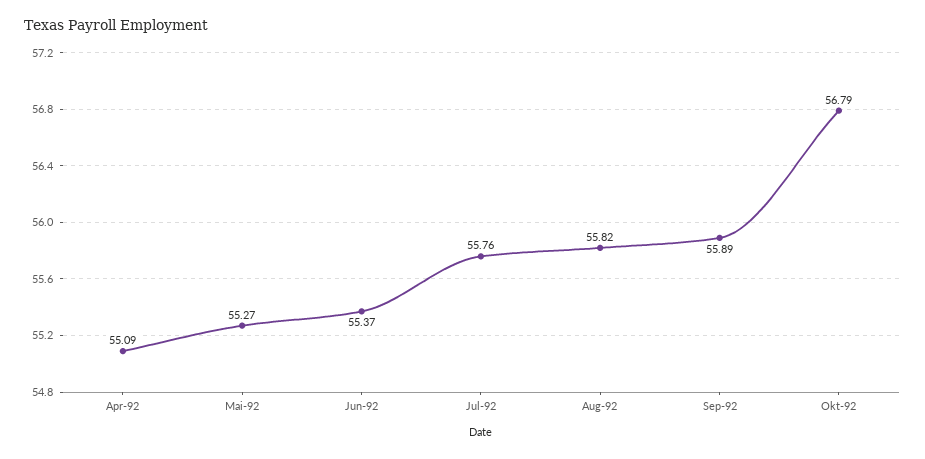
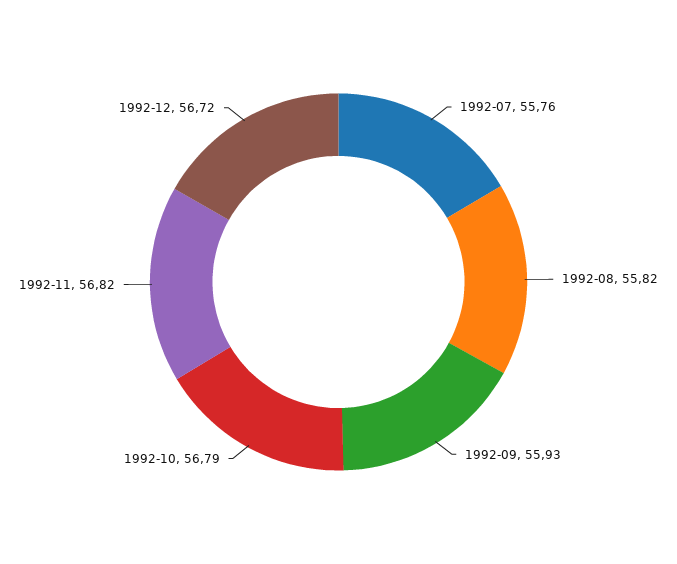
Apr-92: 55.09 -> none
Mai-92: 55.27 -> none
Jun-92: 55.37 -> none
Sep-92: 55.89 -> 55.93
1992-11: none -> 56.82
1992-12: none -> 56.72

